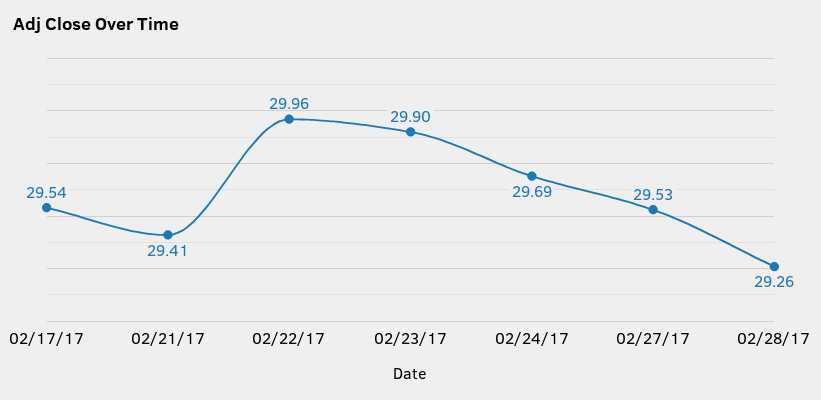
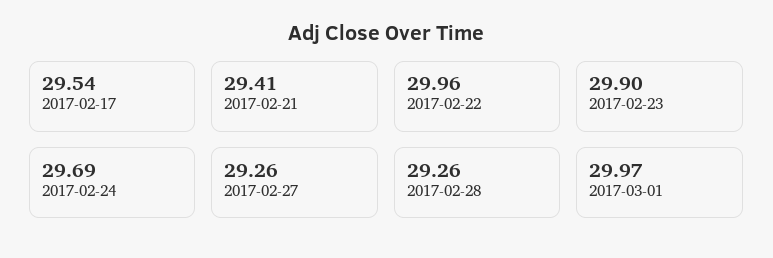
02/27/17: 29.53 -> 29.26
2017-03-01: none -> 29.97

